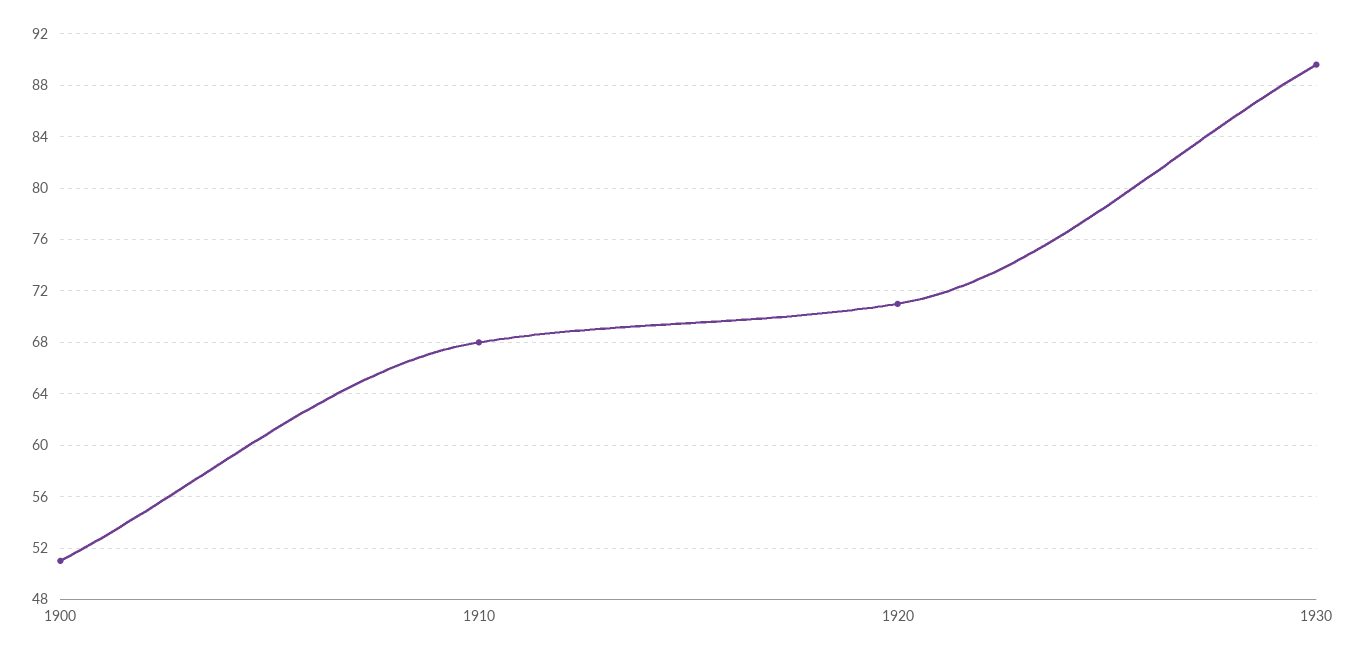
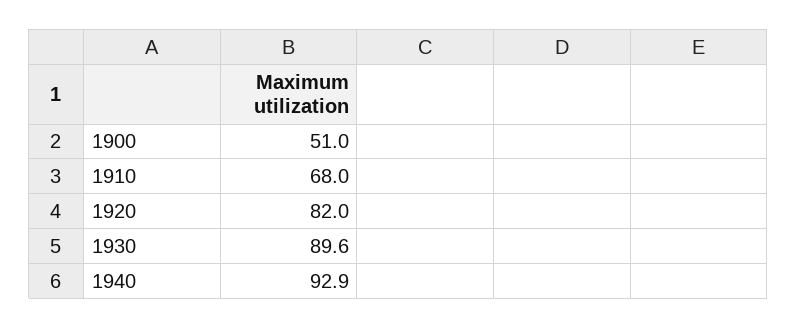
1920: 71 -> 82
1940: none -> 92.9

